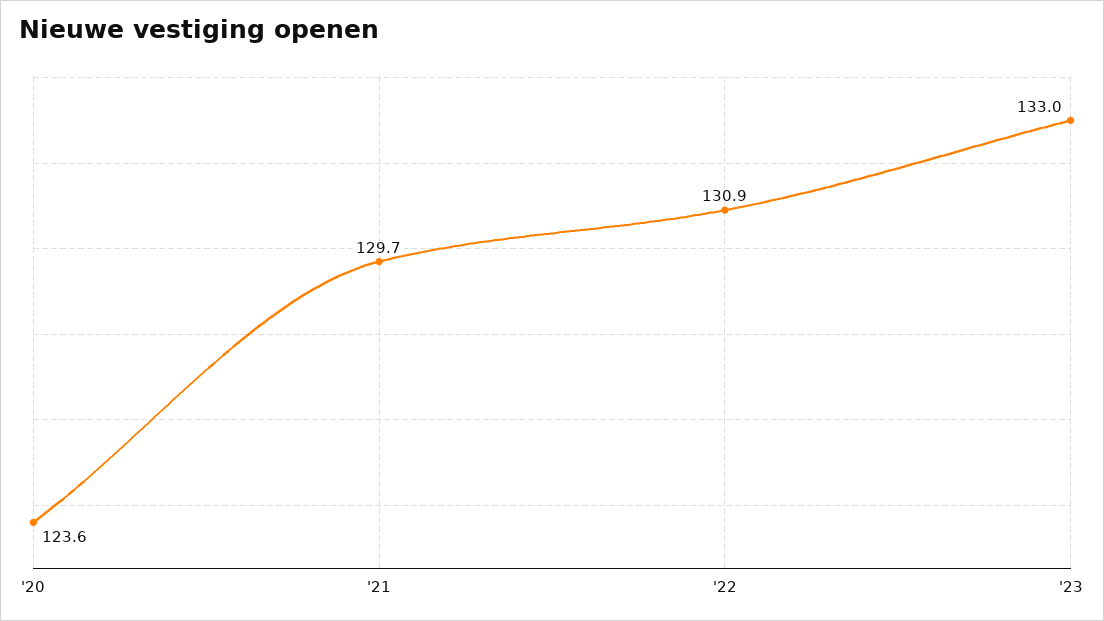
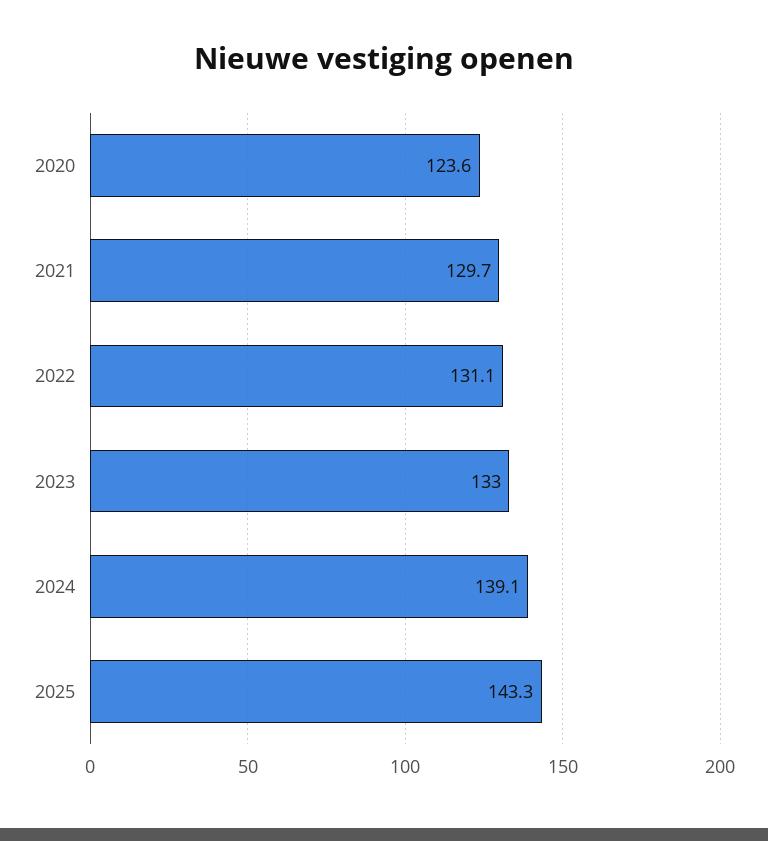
'22: 130.9 -> 131.1
2024: none -> 139.1
2025: none -> 143.3

